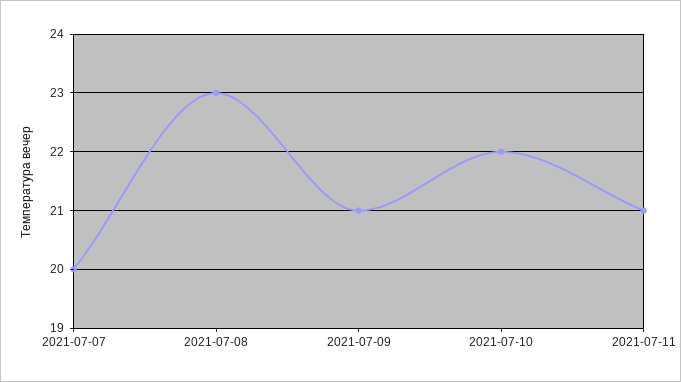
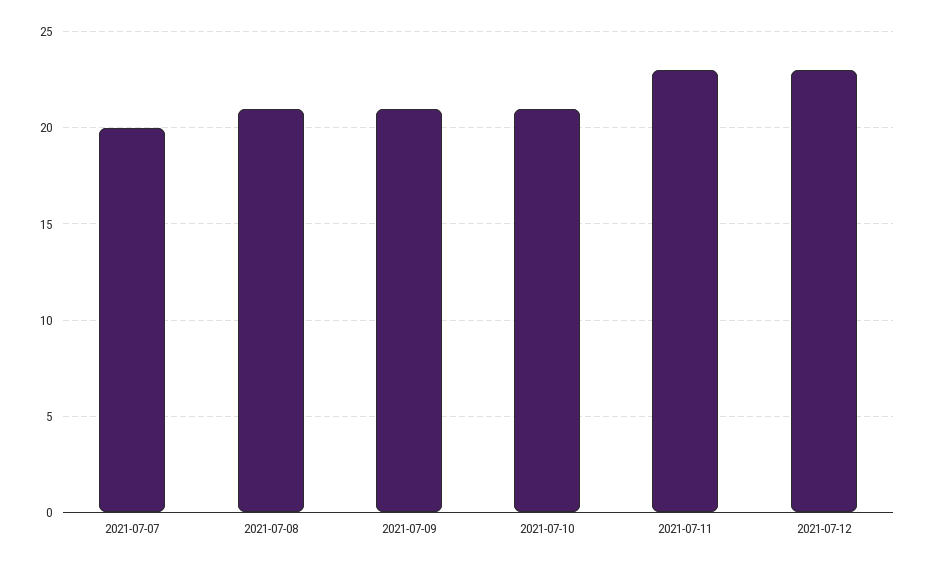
2021-07-08: 23 -> 21
2021-07-10: 22 -> 21
2021-07-11: 21 -> 23
2021-07-12: none -> 23

